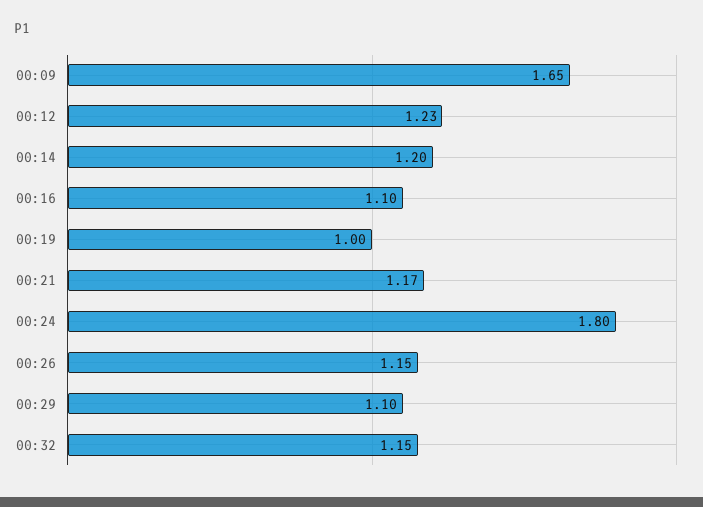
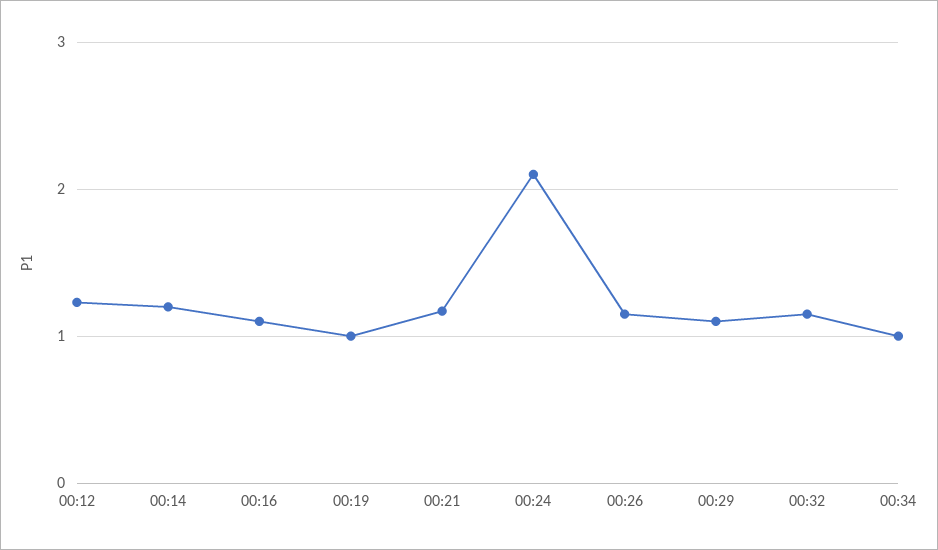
00:09: 1.65 -> none
00:24: 1.8 -> 2.1
00:34: none -> 1

